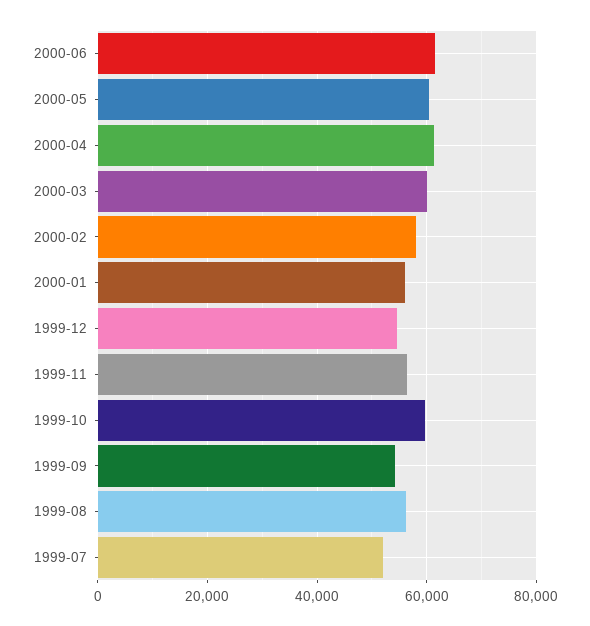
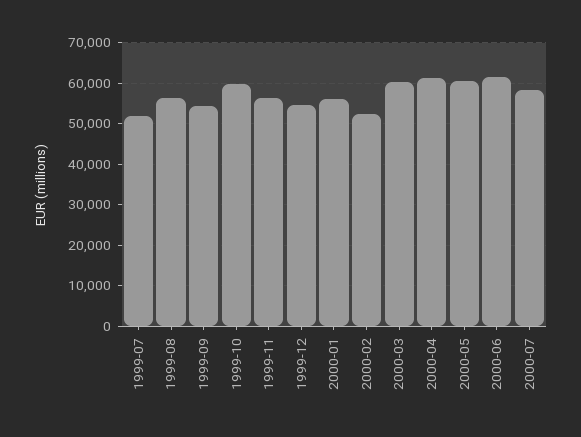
2000-02: 58000 -> 52000
2000-07: none -> 58000

